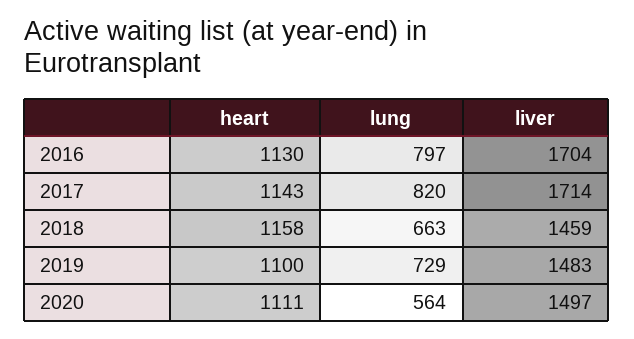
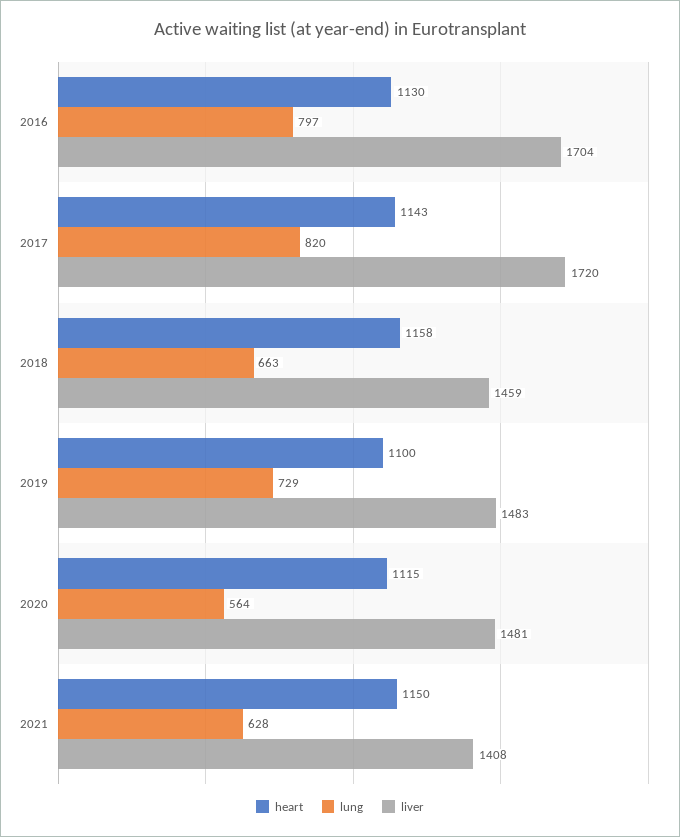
liver, 2017: 1714 -> 1720
heart, 2020: 1111 -> 1115
liver, 2020: 1497 -> 1481
heart, 2021: none -> 1150
lung, 2021: none -> 628
liver, 2021: none -> 1408

